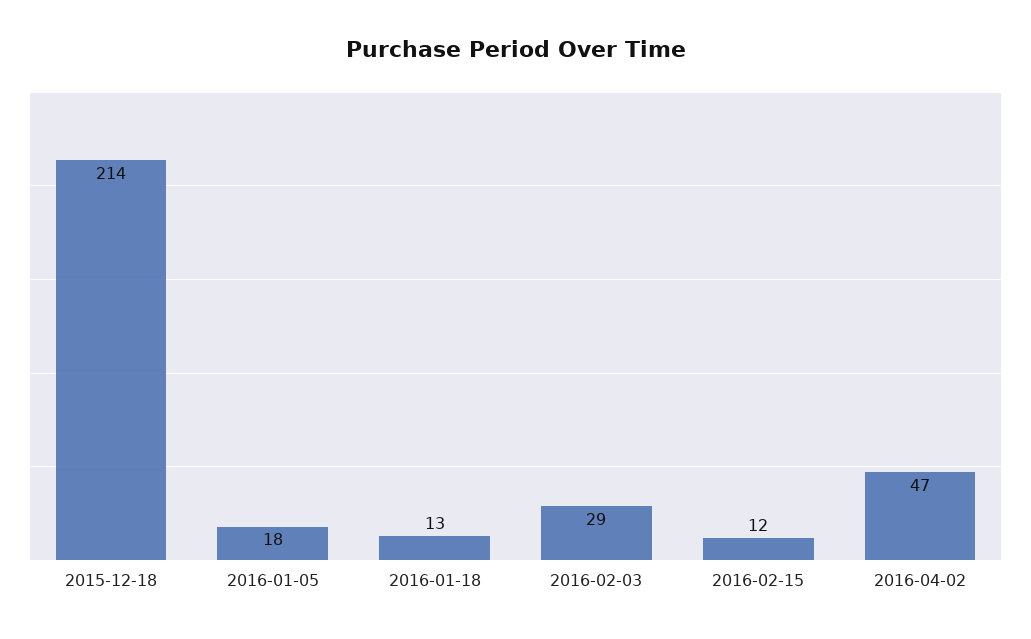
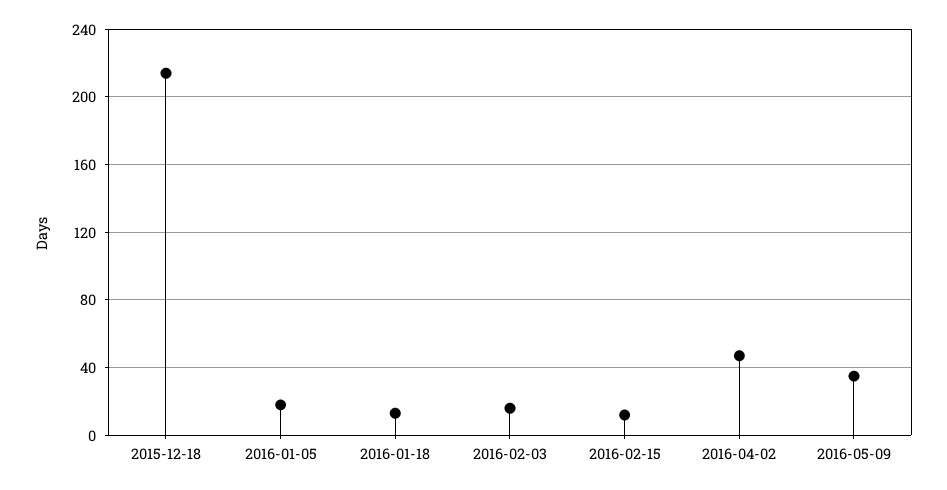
2016-02-03: 29 -> 15
2016-05-09: none -> 35

